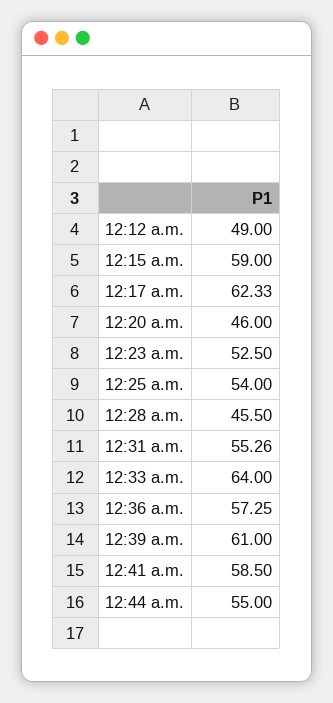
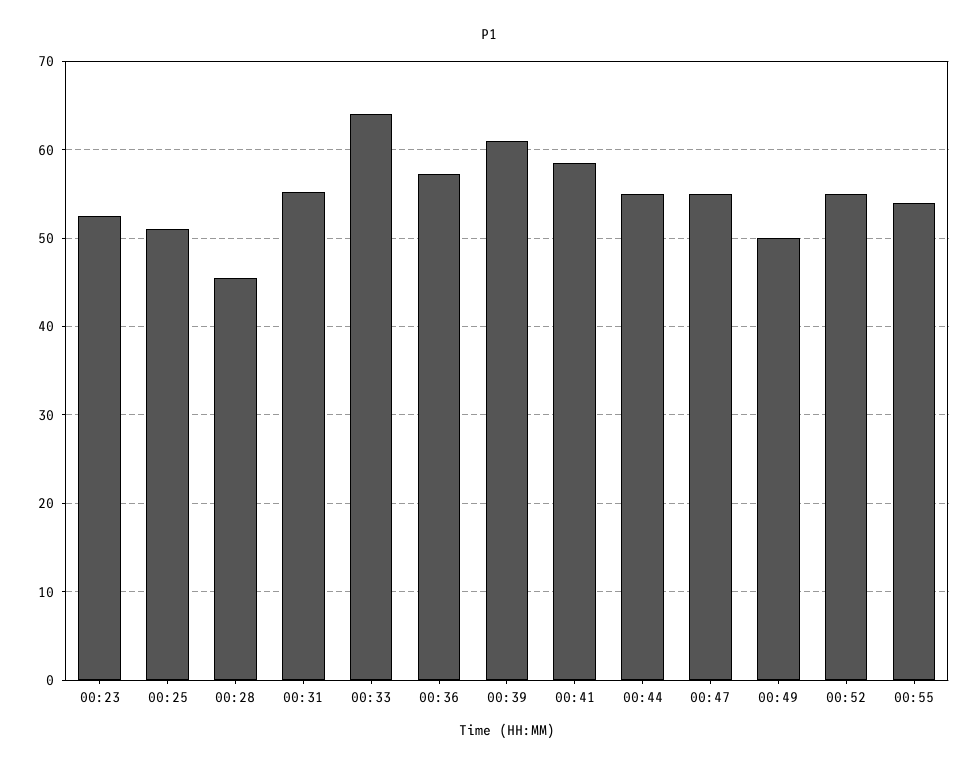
12:12 a.m.: 49 -> none
12:15 a.m.: 59 -> none
12:17 a.m.: 62.33 -> none
12:20 a.m.: 46 -> none
12:25 a.m.: 54 -> 51
00:47: none -> 55
00:49: none -> 50
00:52: none -> 55
00:55: none -> 54

